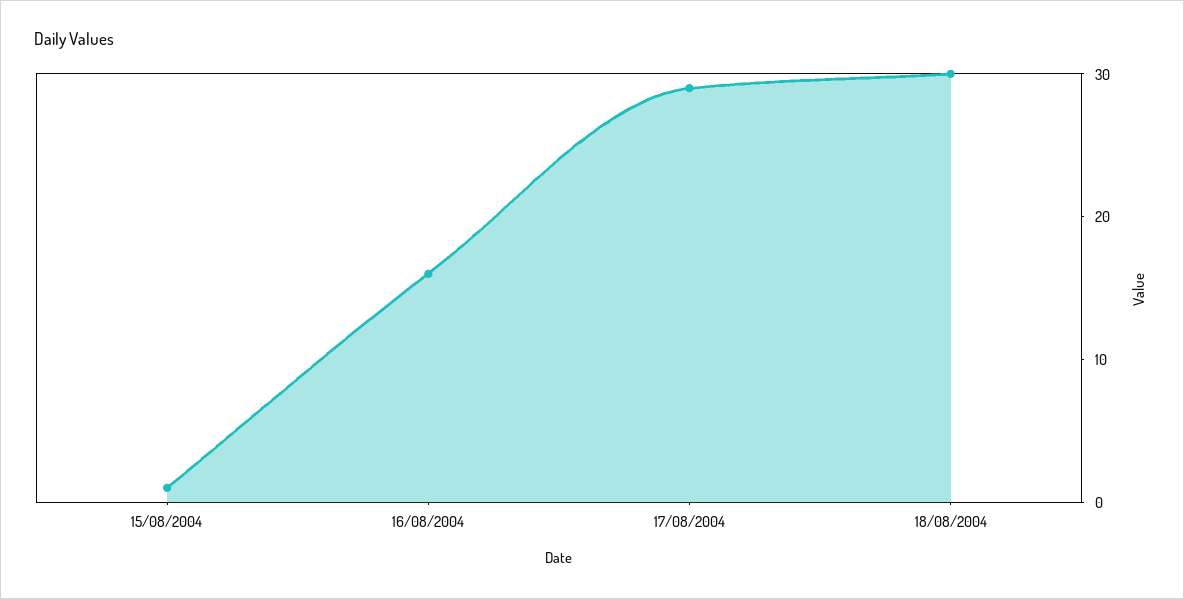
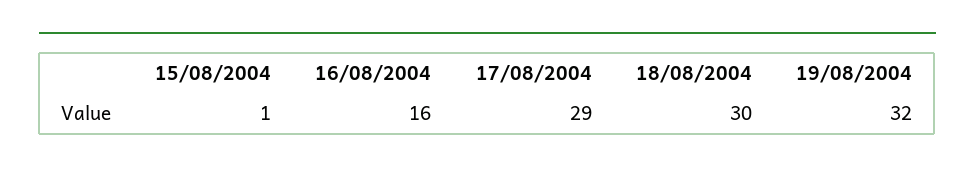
19/08/2004: none -> 32

